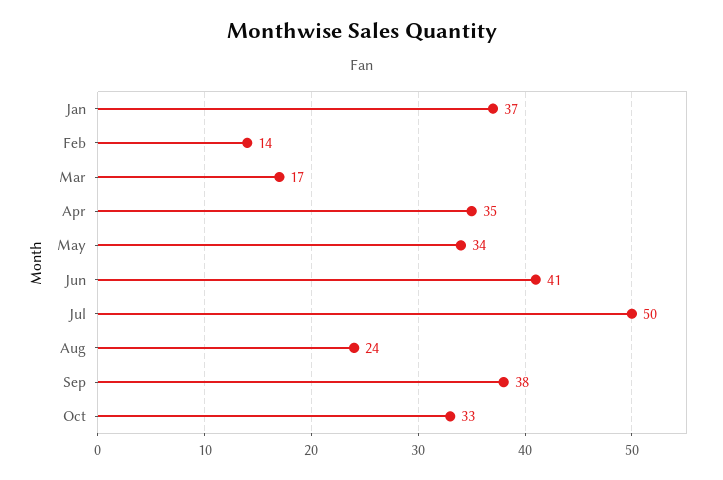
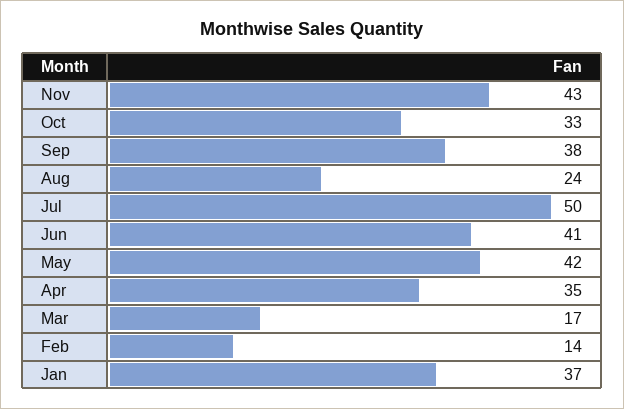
May: 34 -> 42
Nov: none -> 43

